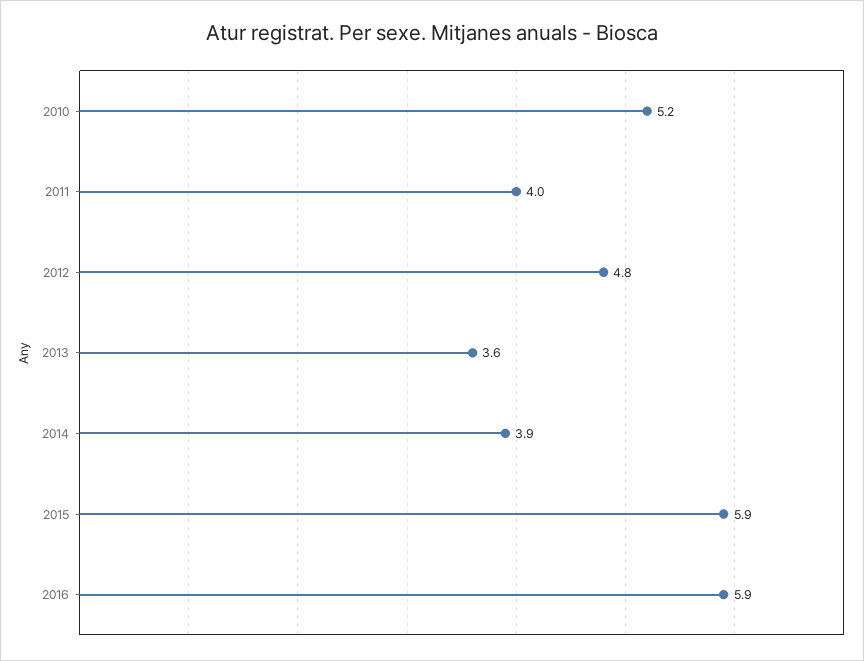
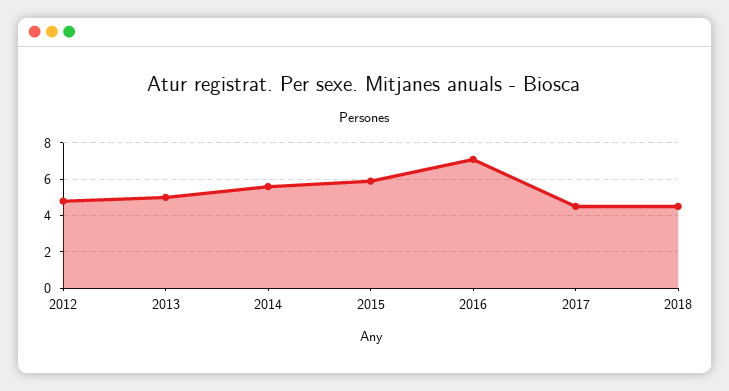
2010: 5.2 -> none
2011: 4 -> none
2013: 3.6 -> 5
2014: 3.9 -> 5.5
2016: 5.9 -> 7
2017: none -> 4.5
2018: none -> 4.5

